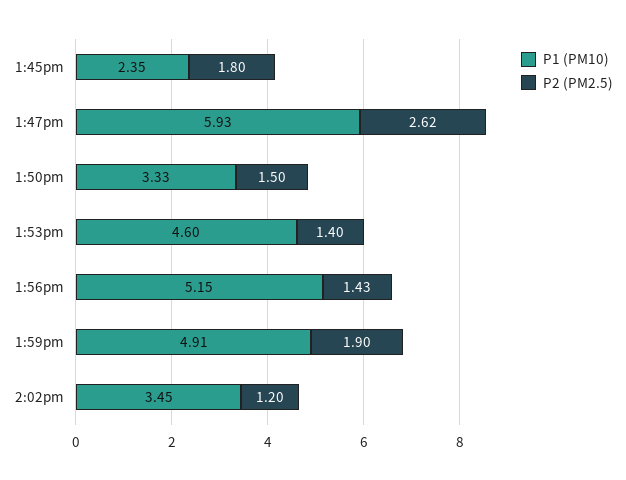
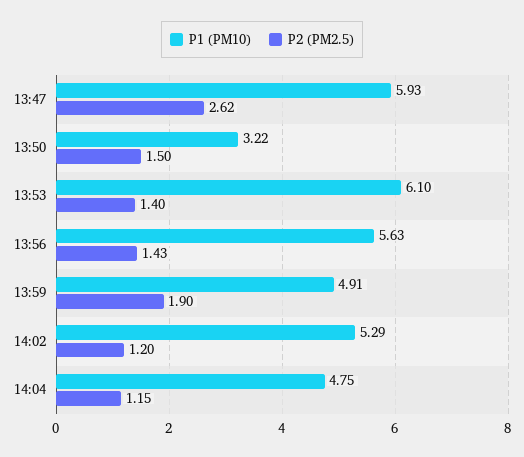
P1 (PM10), 1:45pm: 2.35 -> none
P2 (PM2.5), 1:45pm: 1.8 -> none
P1 (PM10), 1:50pm: 3.33 -> 3.22
P1 (PM10), 1:53pm: 4.6 -> 6.1
P1 (PM10), 1:56pm: 5.15 -> 5.63
P1 (PM10), 2:02pm: 3.45 -> 5.29
P1 (PM10), 14:04: none -> 4.75
P2 (PM2.5), 14:04: none -> 1.15

